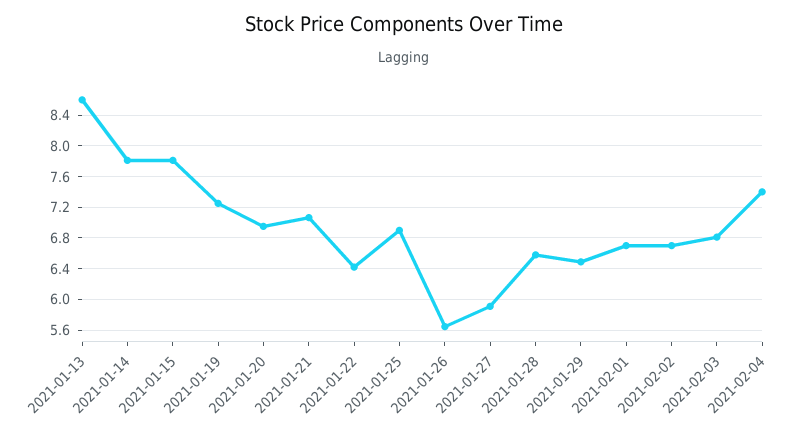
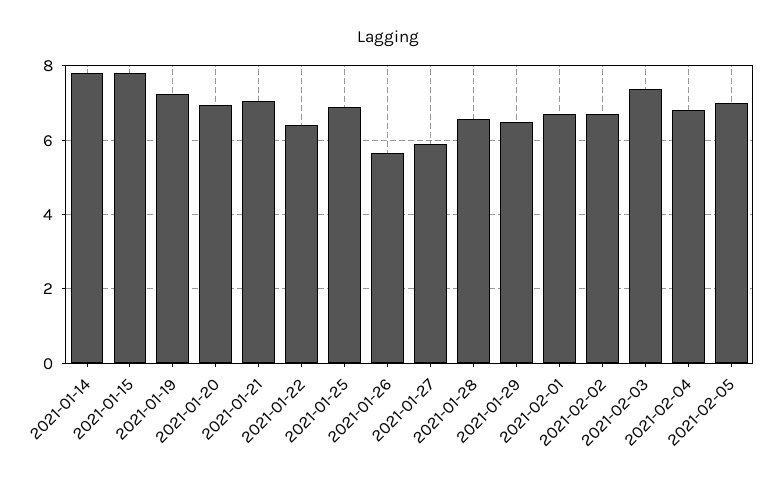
2021-01-13: 8.6 -> none
2021-02-03: 6.8 -> 7.4
2021-02-04: 7.4 -> 6.8
2021-02-05: none -> 7

